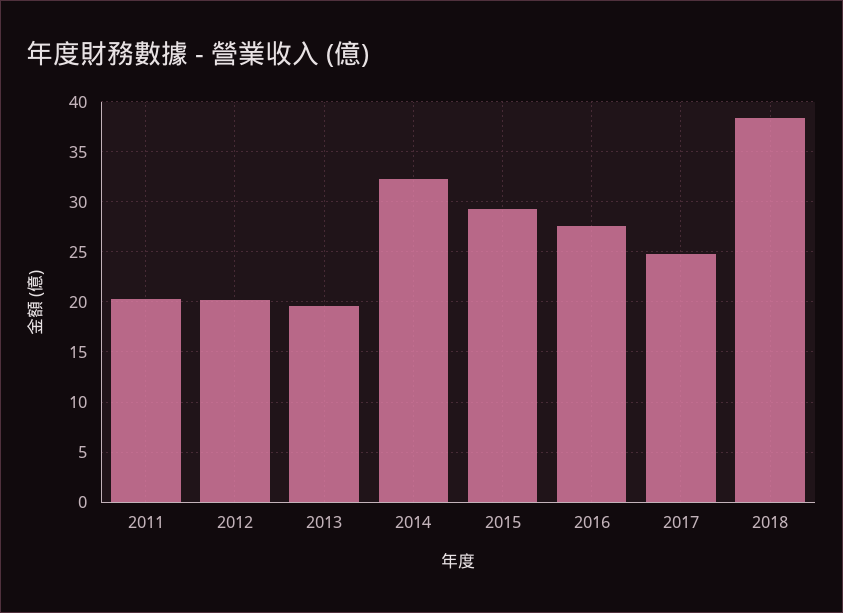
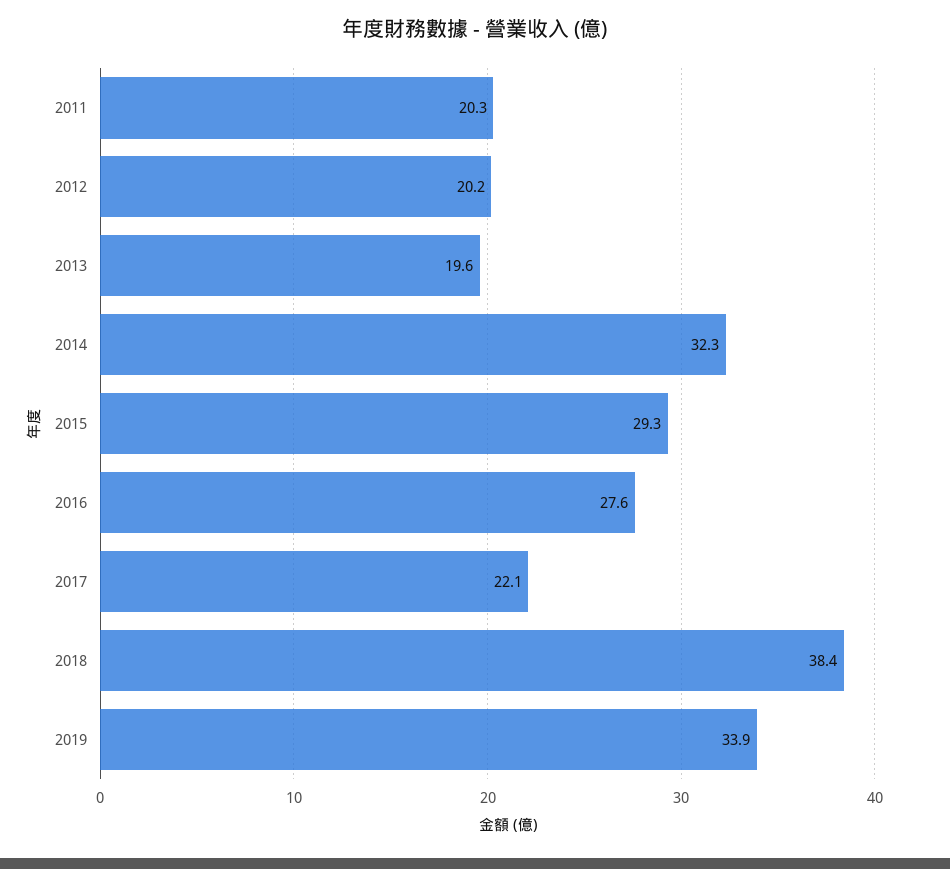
2017: 25 -> 22.1
2019: none -> 33.9

